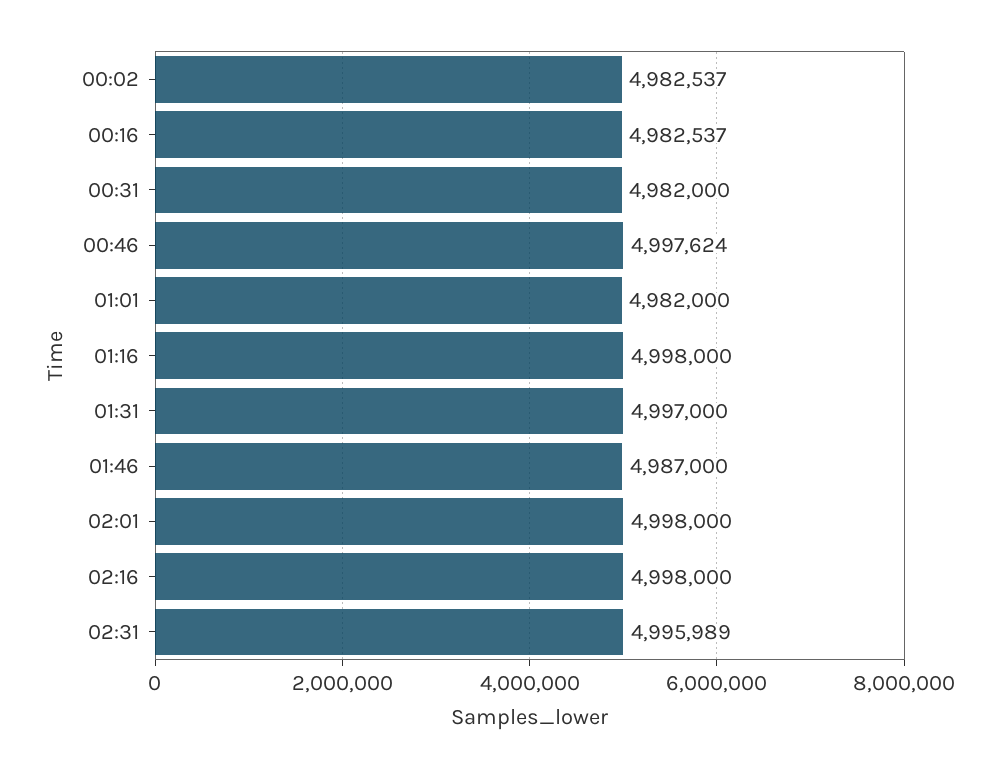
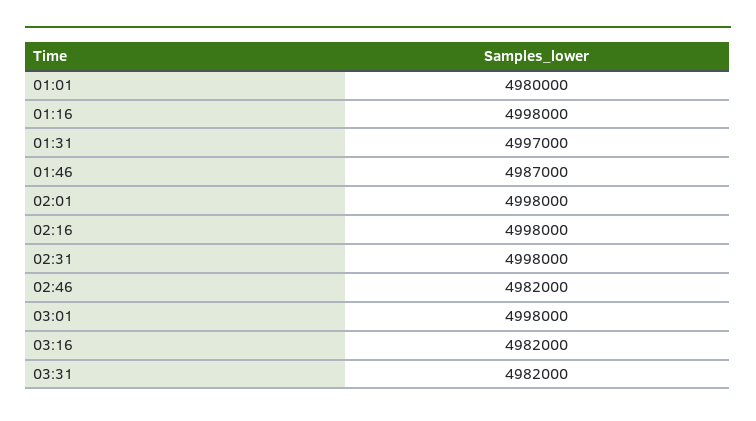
00:02: 4982537 -> none
00:16: 4982537 -> none
00:31: 4982000 -> none
00:46: 4997624 -> none
01:01: 4982000 -> 4980000
02:31: 4995989 -> 4998000
02:46: none -> 4982000
03:01: none -> 4998000
03:16: none -> 4982000
03:31: none -> 4982000

